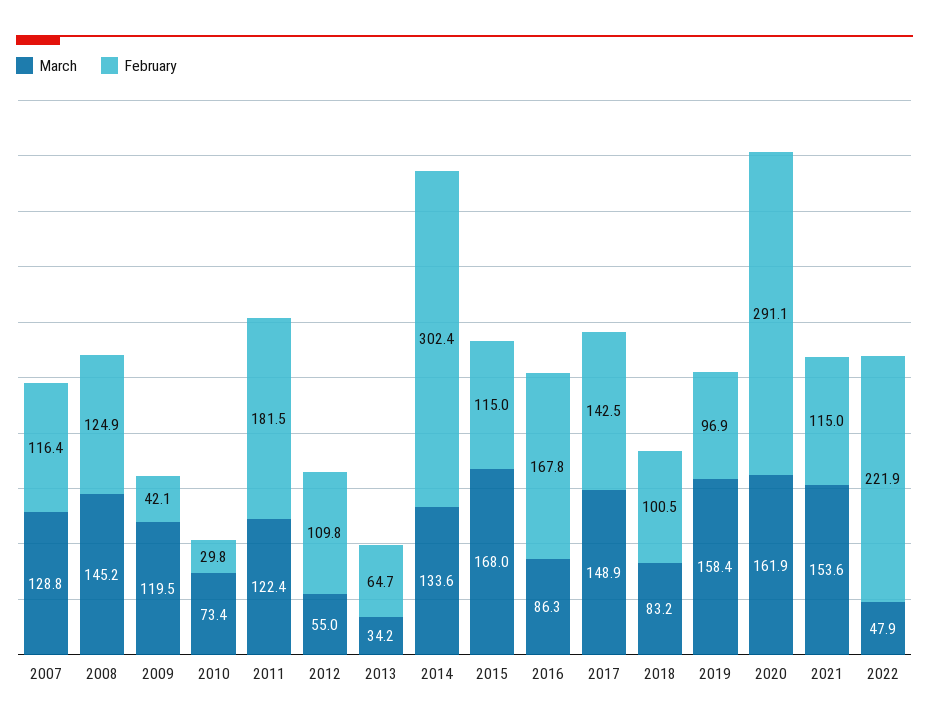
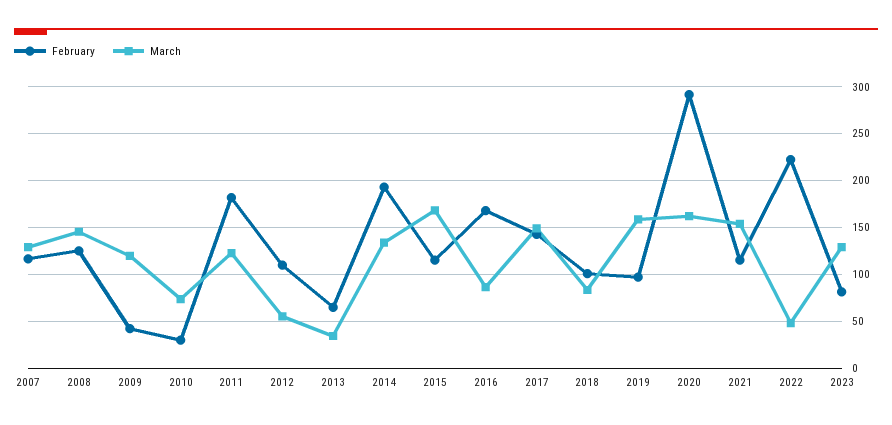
February, 2014: 302.4 -> 190
February, 2023: none -> 80
March, 2023: none -> 130

